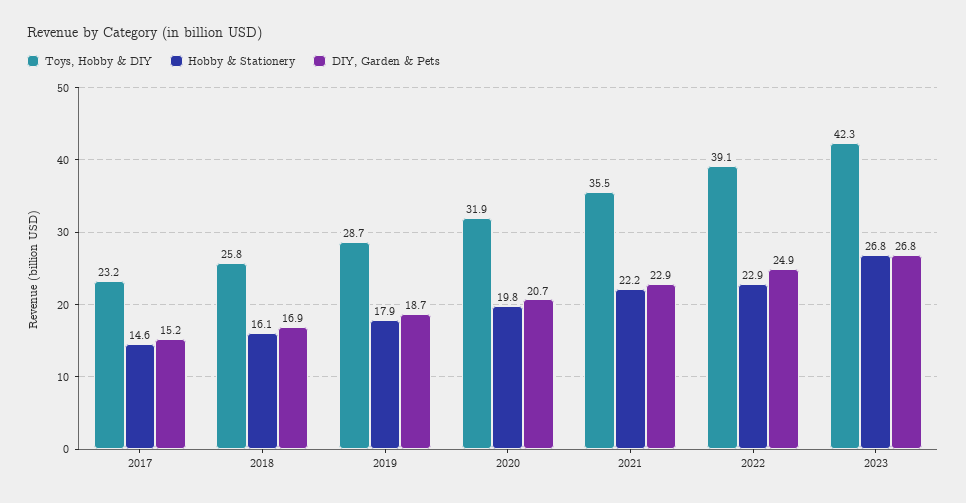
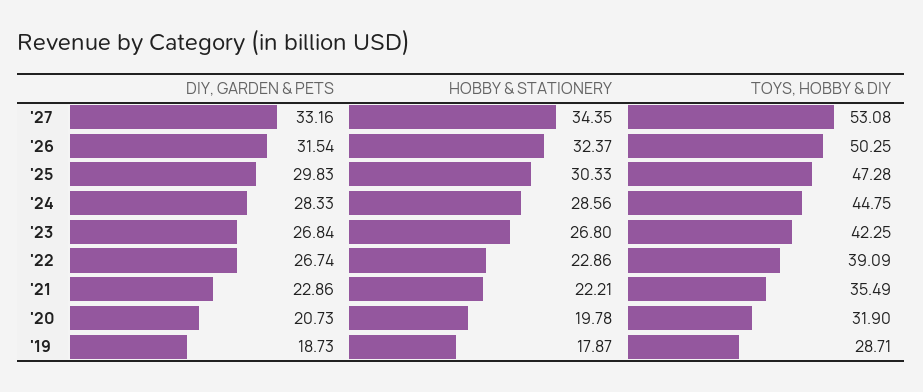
Toys, Hobby & DIY, 2017: 23.2 -> none
Hobby & Stationery, 2017: 14.6 -> none
DIY, Garden & Pets, 2017: 15.2 -> none
Toys, Hobby & DIY, 2018: 25.8 -> none
Hobby & Stationery, 2018: 16.1 -> none
DIY, Garden & Pets, 2018: 16.9 -> none
DIY, Garden & Pets, 2022: 24.9 -> 26.74
DIY, Garden & Pets, '27: none -> 33.16
Hobby & Stationery, '27: none -> 34.35
Toys, Hobby & DIY, '27: none -> 53.08
DIY, Garden & Pets, '26: none -> 31.54
Hobby & Stationery, '26: none -> 32.37
Toys, Hobby & DIY, '26: none -> 50.25
DIY, Garden & Pets, '25: none -> 29.83
Hobby & Stationery, '25: none -> 30.33
Toys, Hobby & DIY, '25: none -> 47.28
DIY, Garden & Pets, '24: none -> 28.33
Hobby & Stationery, '24: none -> 28.56
Toys, Hobby & DIY, '24: none -> 44.75

